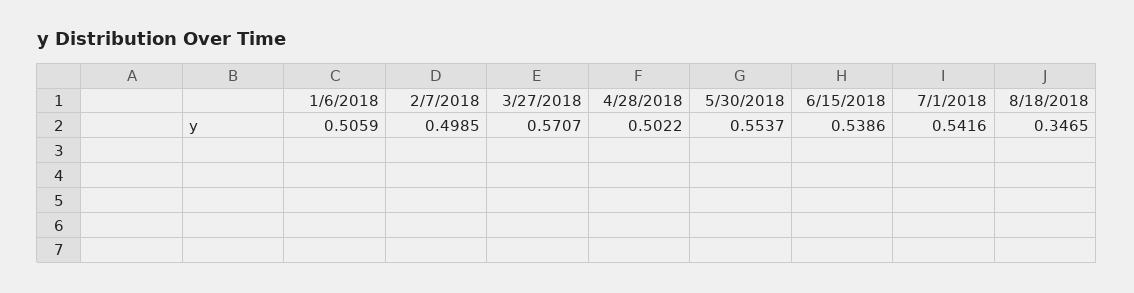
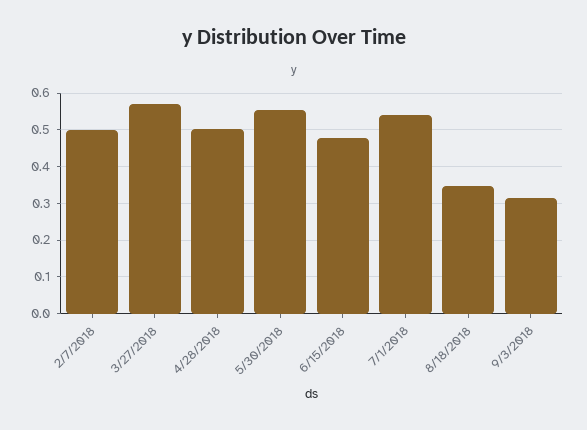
1/6/2018: 0.5059 -> none
6/15/2018: 0.5386 -> 0.48
9/3/2018: none -> 0.32

